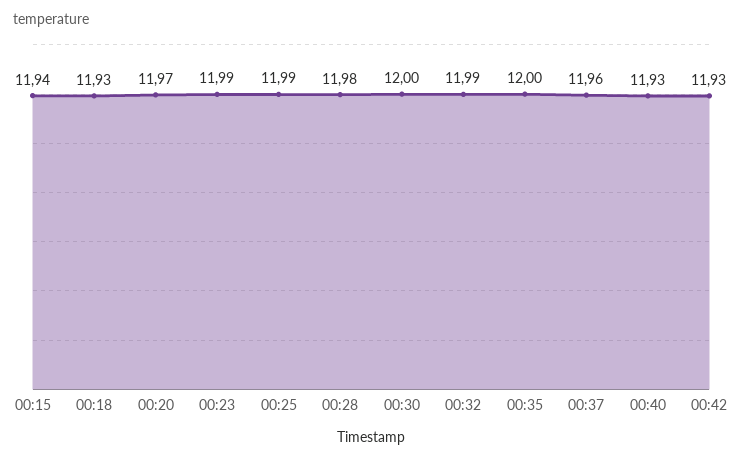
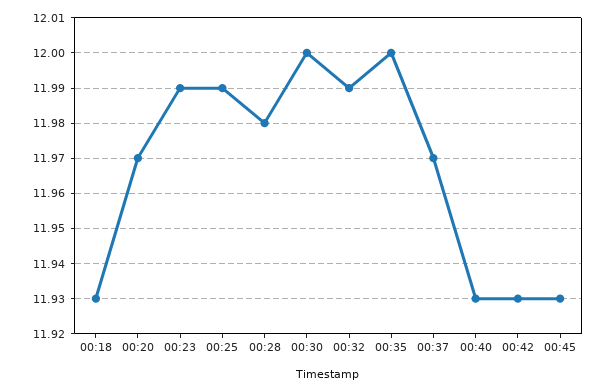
00:15: 11.94 -> none
00:37: 11.96 -> 11.97
00:45: none -> 11.93

